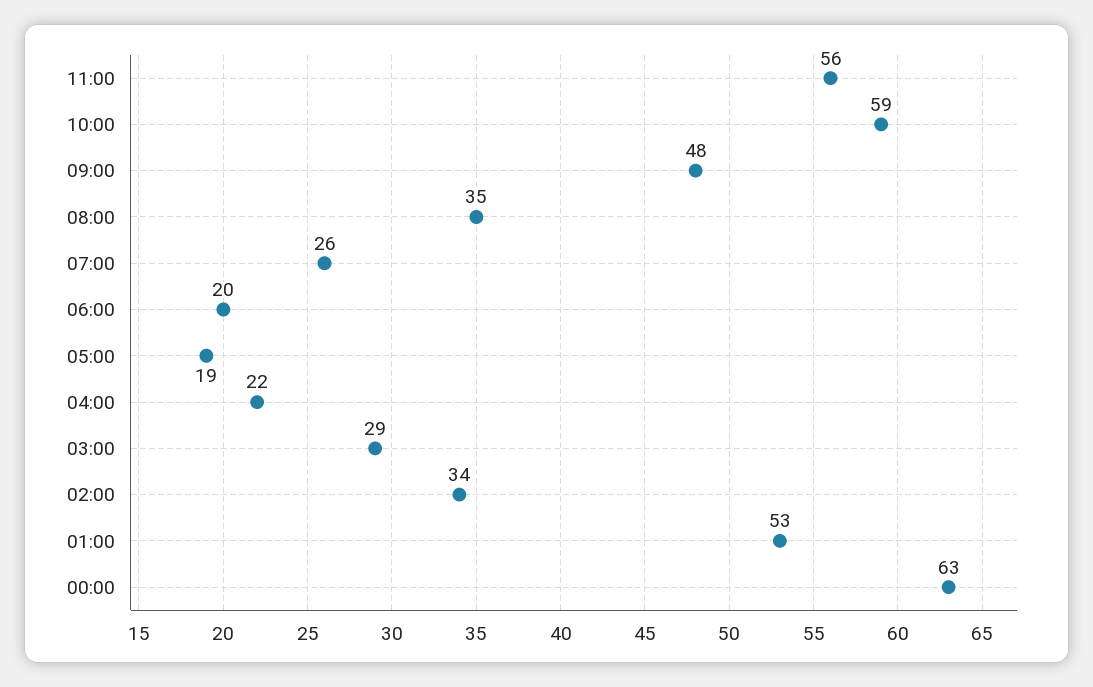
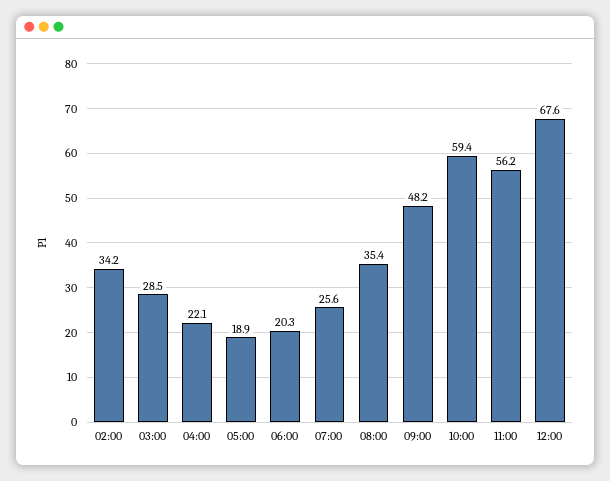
01:00: 53 -> none
00:00: 63 -> none
12:00: none -> 67.6

